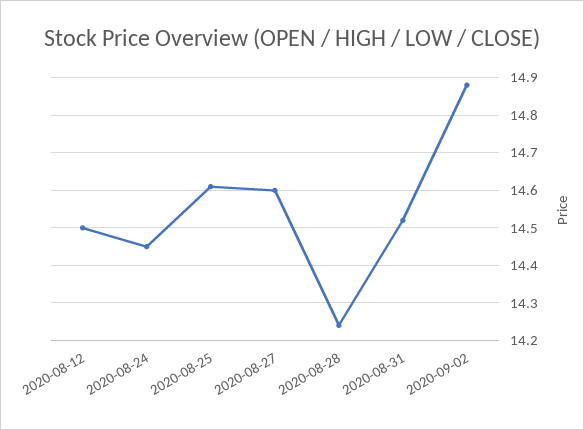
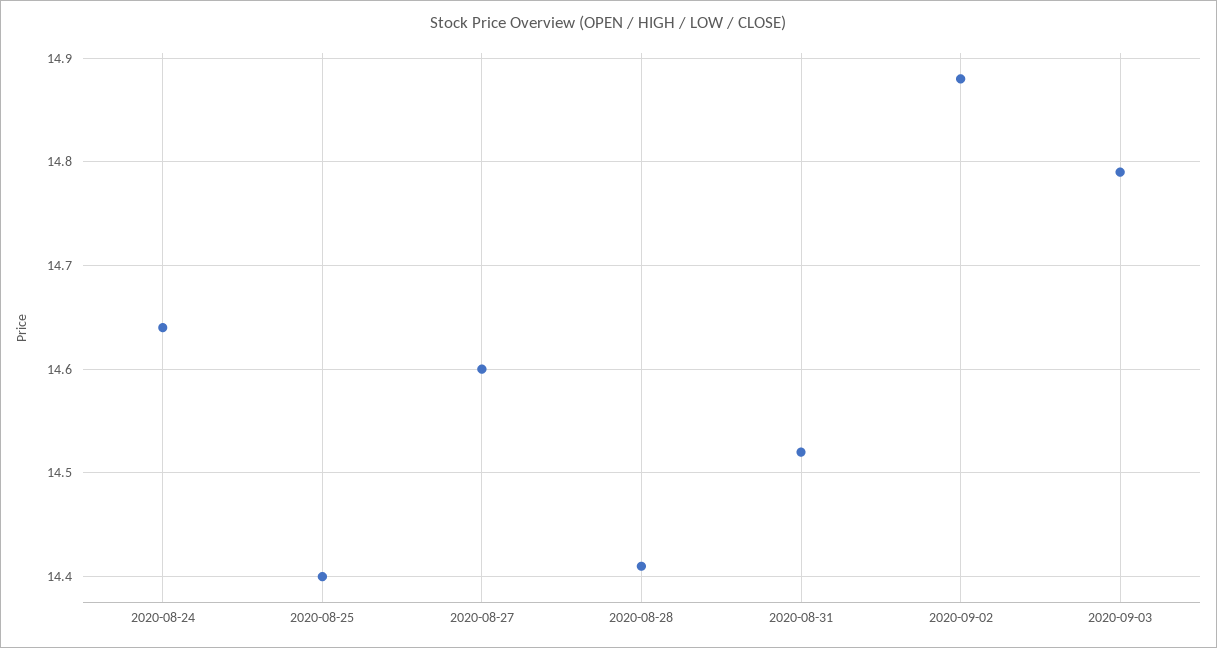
2020-08-12: 14.5 -> none
2020-08-24: 14.45 -> 14.64
2020-08-25: 14.6 -> 14.4
2020-08-28: 14.25 -> 14.41
2020-09-03: none -> 14.79

